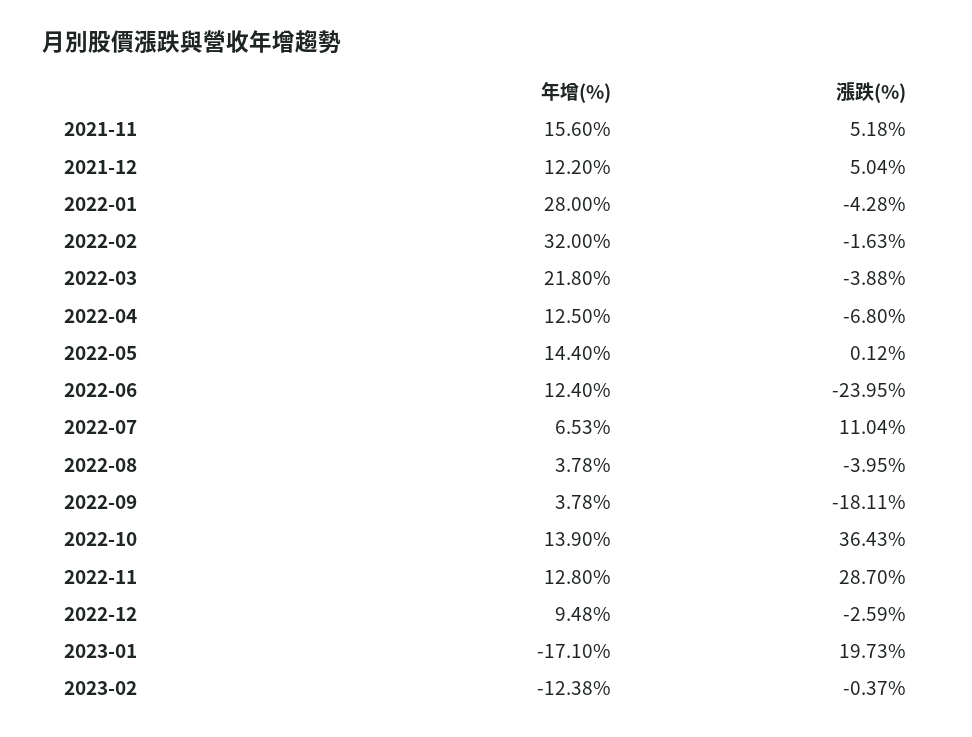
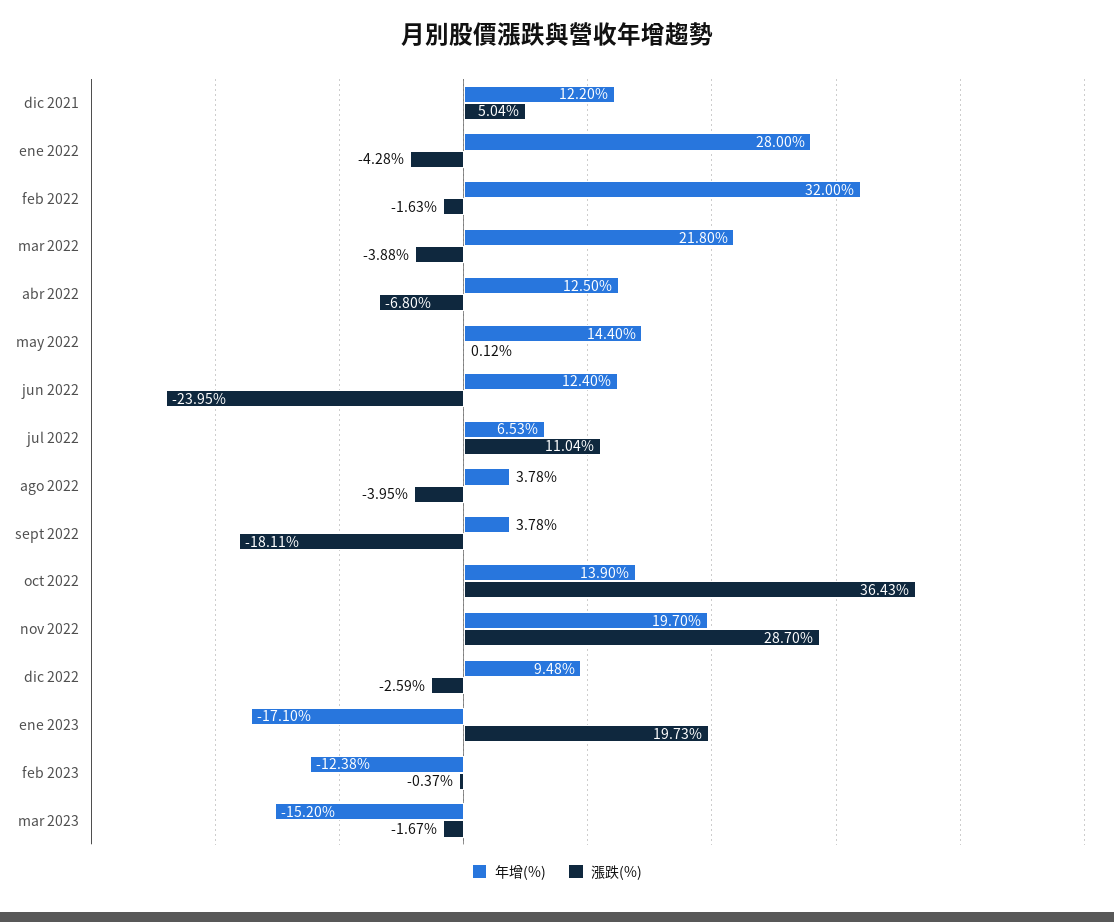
年增(%), 2021-11: 15.6 -> none
漲跌(%), 2021-11: 5.18 -> none
年增(%), 2022-11: 12.8 -> 19.7
年增(%), mar 2023: none -> -15.2
漲跌(%), mar 2023: none -> -1.67

